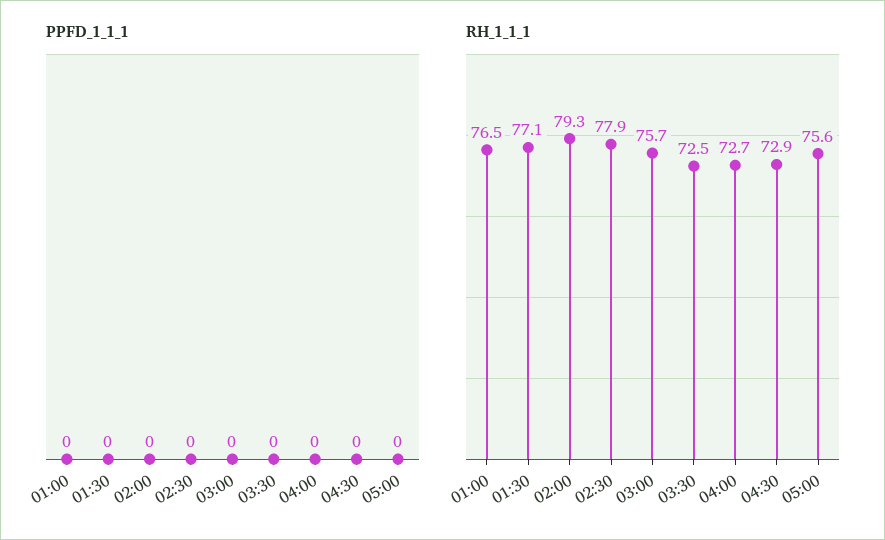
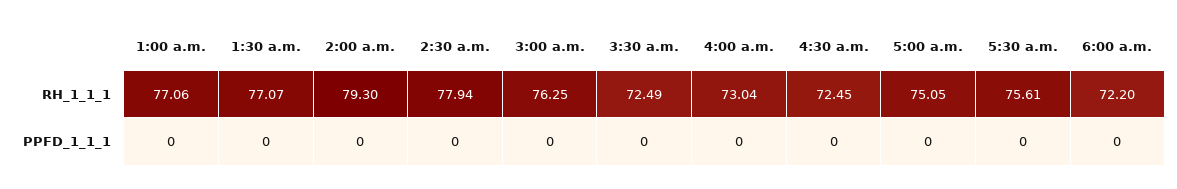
RH_1_1_1, 01:00: 76.5 -> 77.06
RH_1_1_1, 03:00: 75.7 -> 76.25
RH_1_1_1, 04:00: 72.7 -> 73.04
RH_1_1_1, 04:30: 72.9 -> 72.45
RH_1_1_1, 05:00: 75.6 -> 75.05
RH_1_1_1, 5:30 a.m.: none -> 75.61
RH_1_1_1, 6:00 a.m.: none -> 72.2
PPFD_1_1_1, 5:30 a.m.: none -> 0
PPFD_1_1_1, 6:00 a.m.: none -> 0

